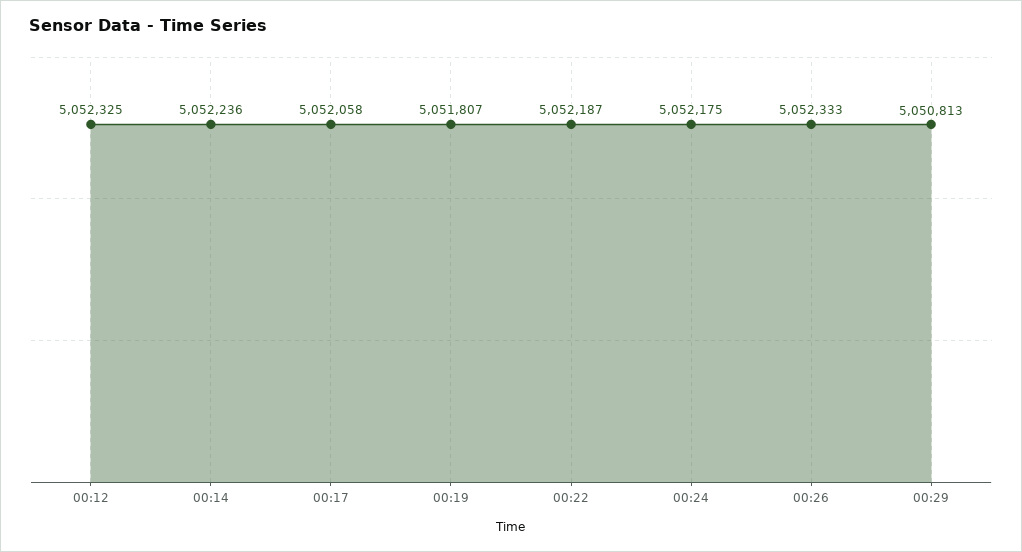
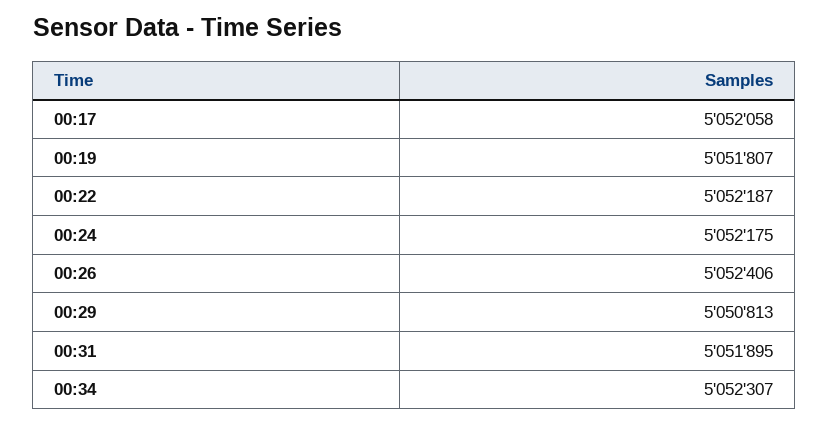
00:12: 5052325 -> none
00:14: 5052236 -> none
00:26: 5052333 -> 5052406
00:31: none -> 5051895
00:34: none -> 5052307

